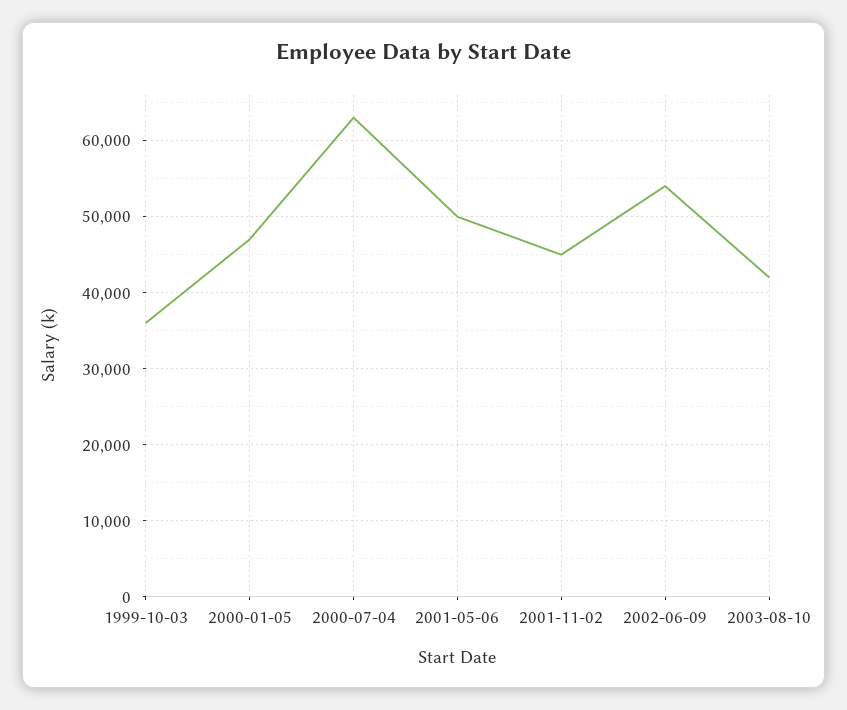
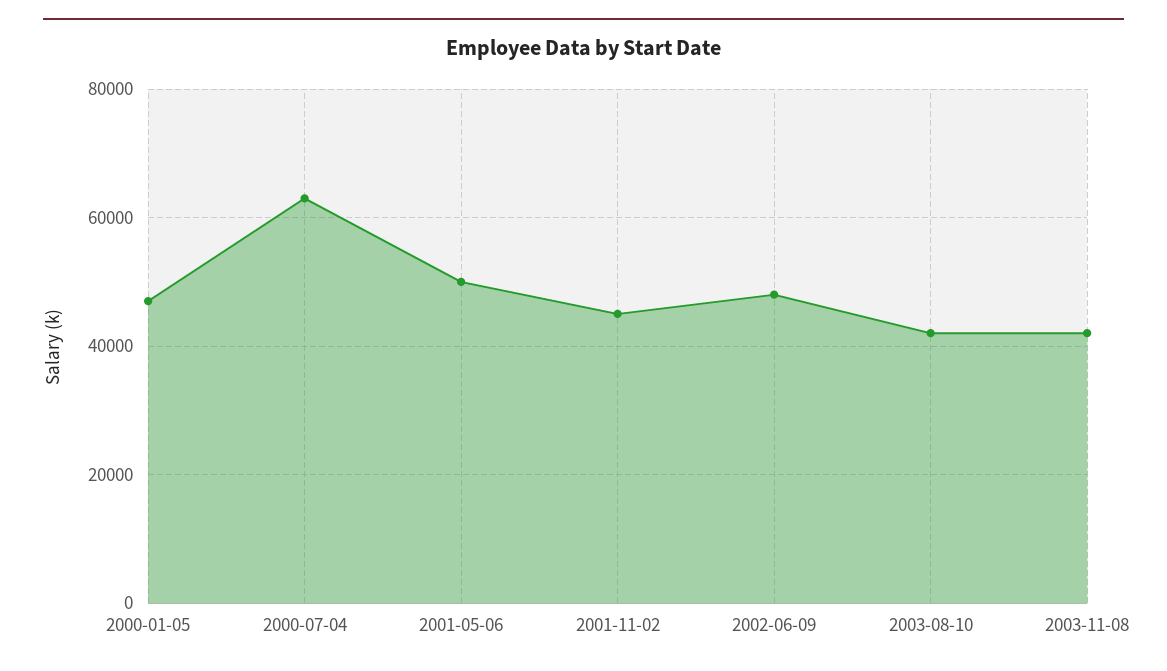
1999-10-03: 36000 -> none
2002-06-09: 54000 -> 48000
2003-11-08: none -> 42000

